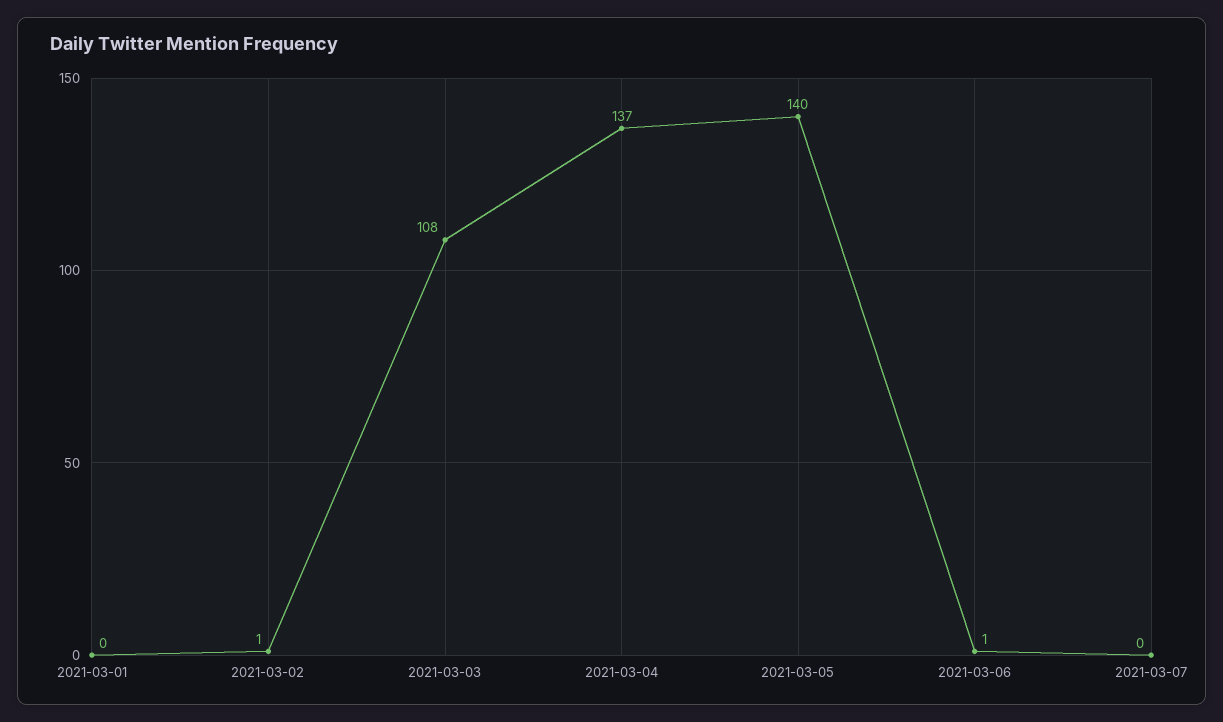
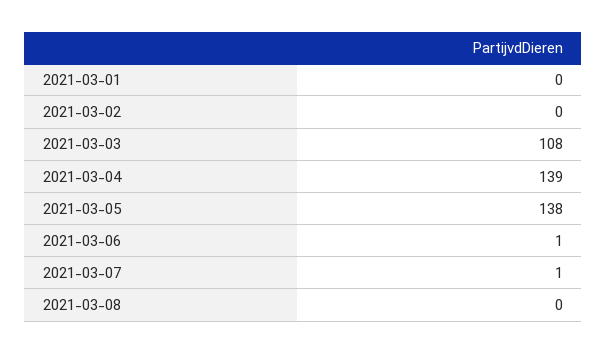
2021-03-02: 1 -> 0
2021-03-04: 137 -> 139
2021-03-05: 140 -> 138
2021-03-07: 0 -> 1
2021-03-08: none -> 0

